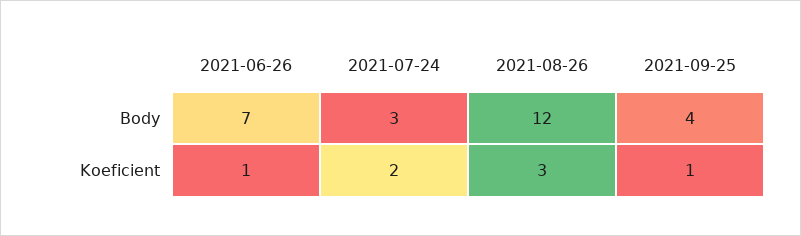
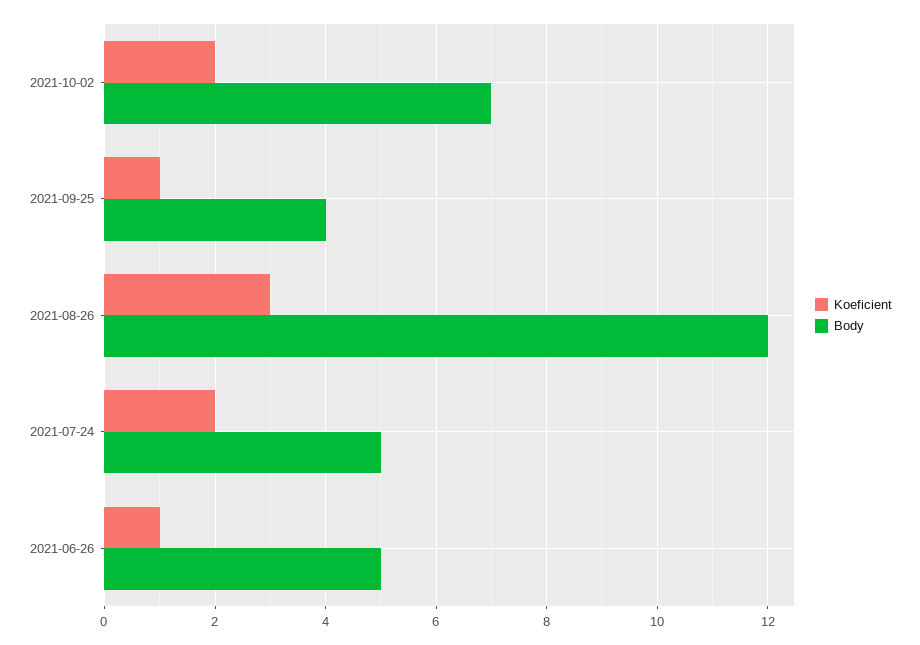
Body, 2021-06-26: 7 -> 5
Body, 2021-07-24: 3 -> 5
Koeficient, 2021-10-02: none -> 2
Body, 2021-10-02: none -> 7

